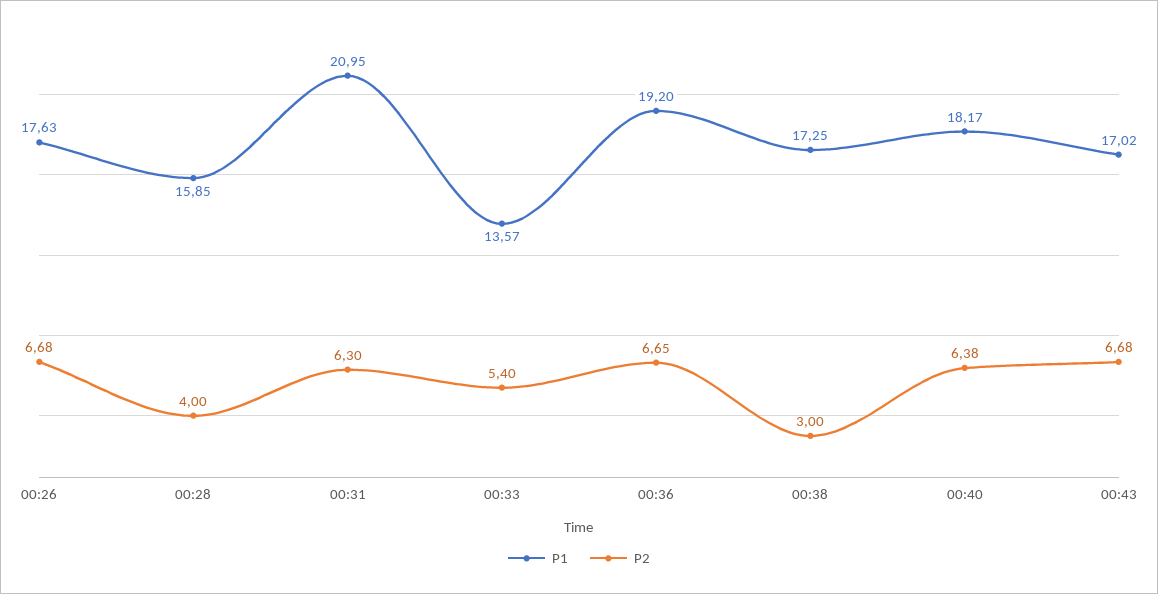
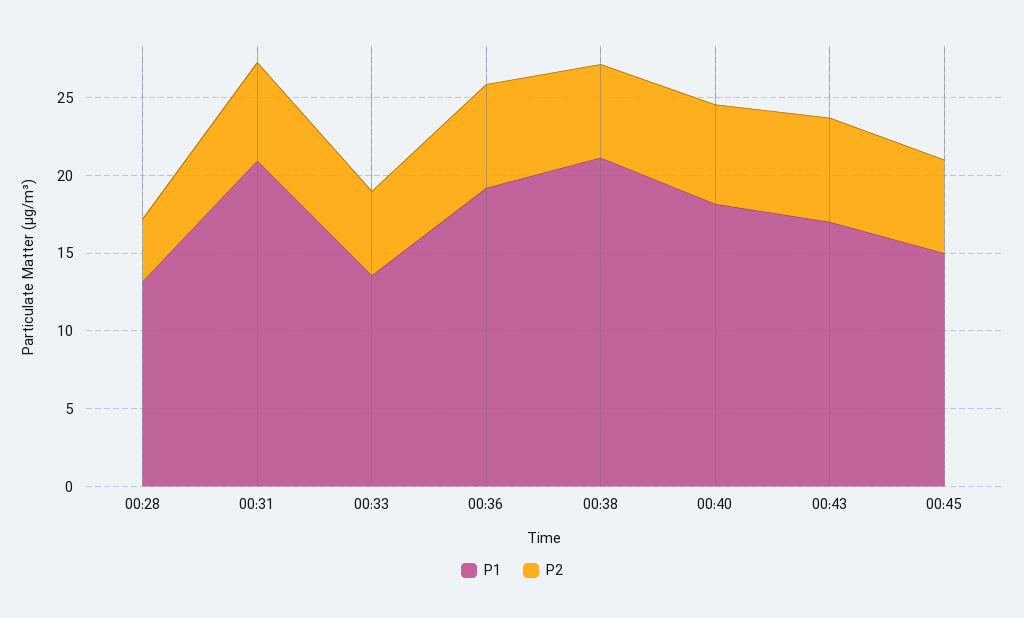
P1, 00:26: 17.63 -> none
P2, 00:26: 6.68 -> none
P1, 00:28: 15.85 -> 13
P1, 00:38: 17.25 -> 21
P2, 00:38: 3 -> 6
P1, 00:45: none -> 15
P2, 00:45: none -> 6

